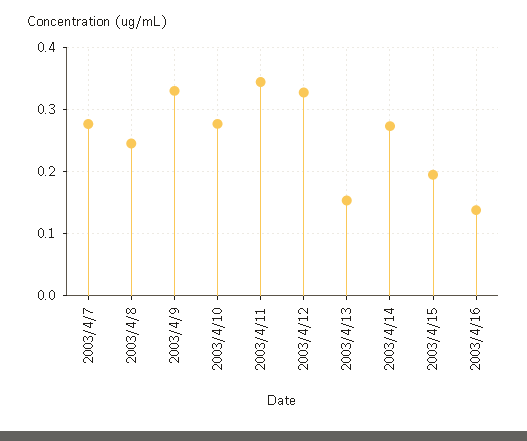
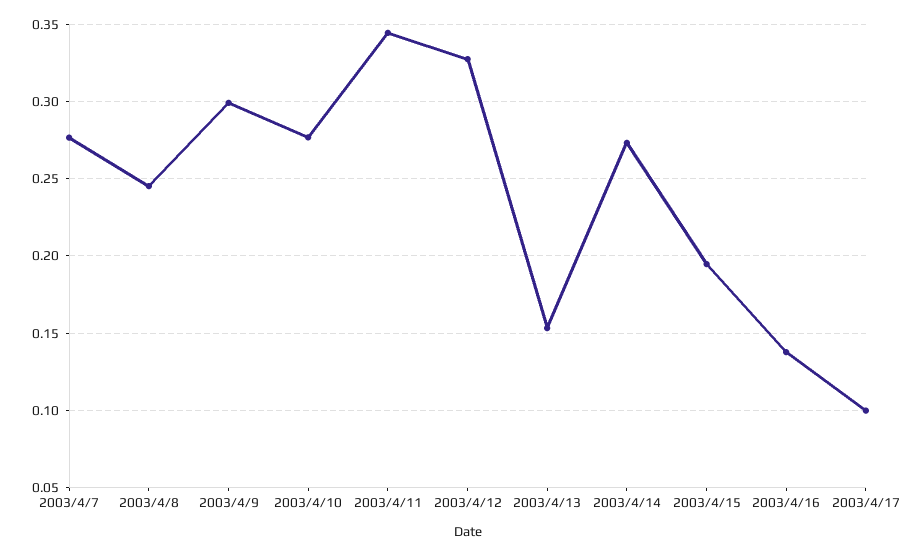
2003/4/9: 0.33 -> 0.3
2003/4/17: none -> 0.1

